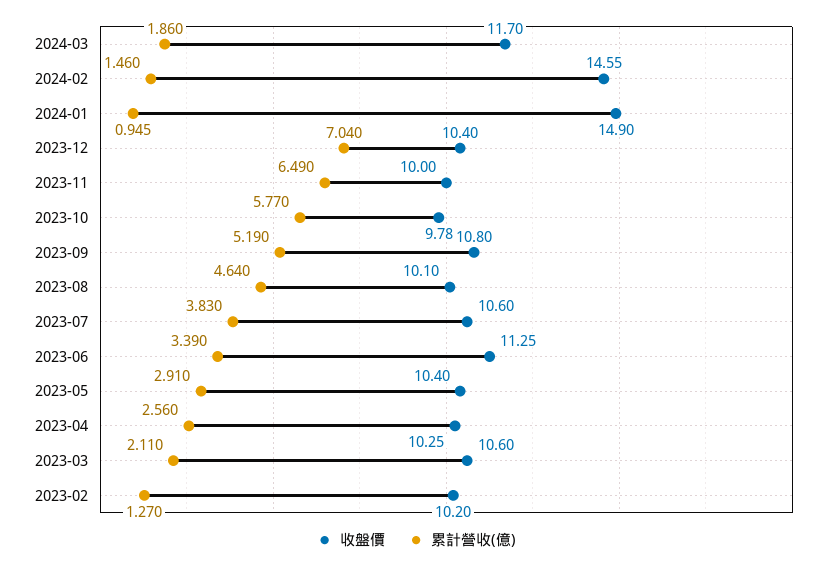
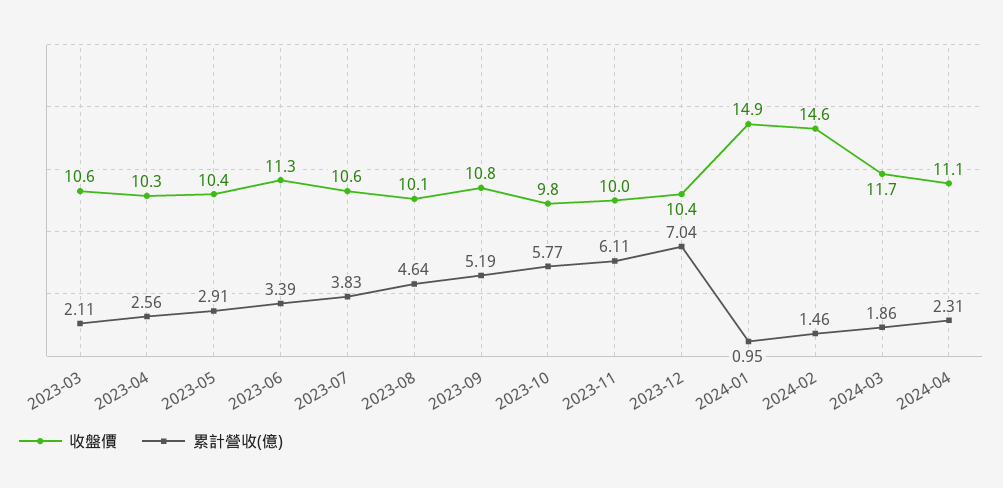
累計營收(億), 2023-11: 6.49 -> 6.11
收盤價, 2023-02: 10.2 -> none
累計營收(億), 2023-02: 1.27 -> none
收盤價, 2024-04: none -> 11.1
累計營收(億), 2024-04: none -> 2.31

